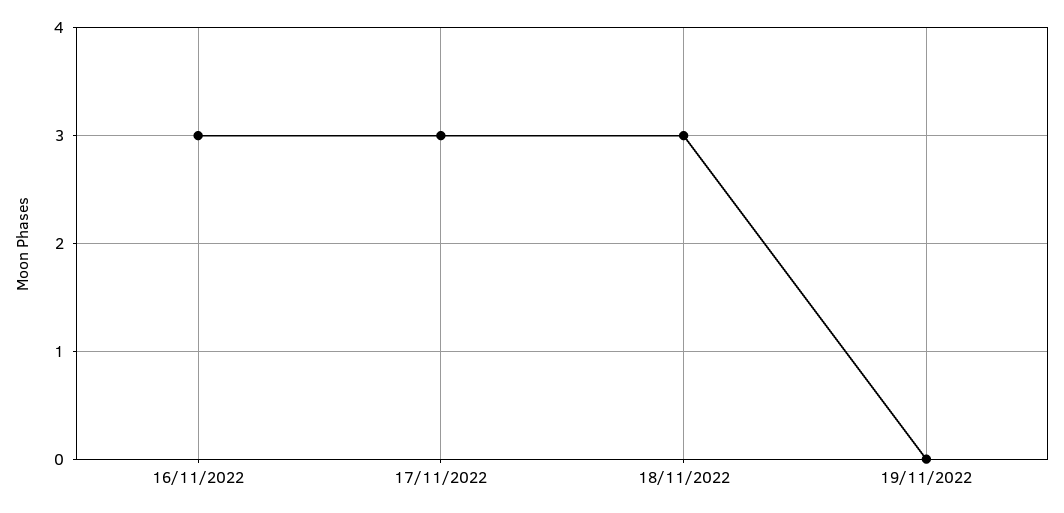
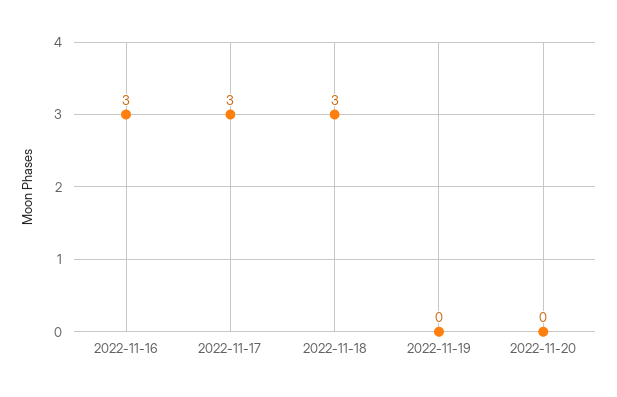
2022-11-20: none -> 0

